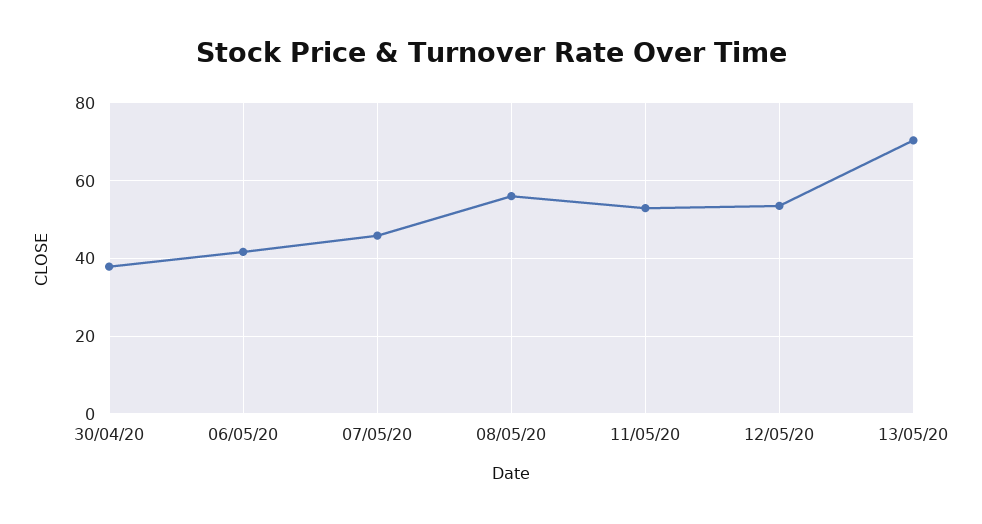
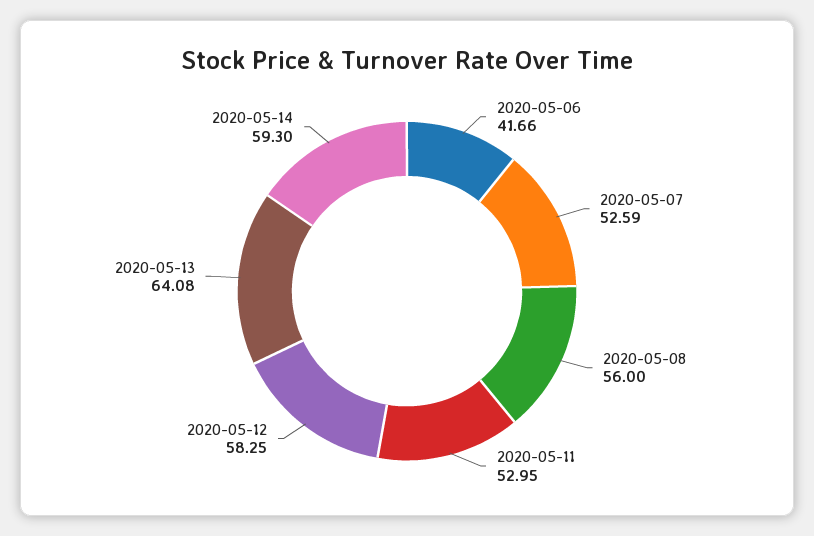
30/04/20: 38 -> none
07/05/20: 46 -> 52.59
12/05/20: 54 -> 58.25
13/05/20: 70 -> 64.08
2020-05-14: none -> 59.3

